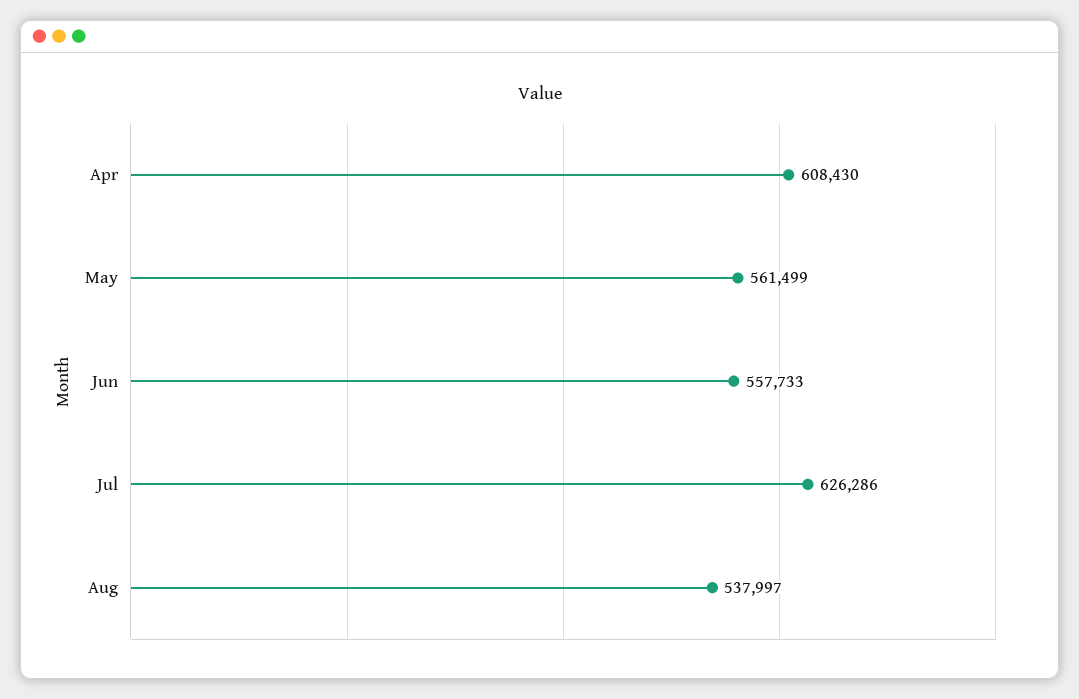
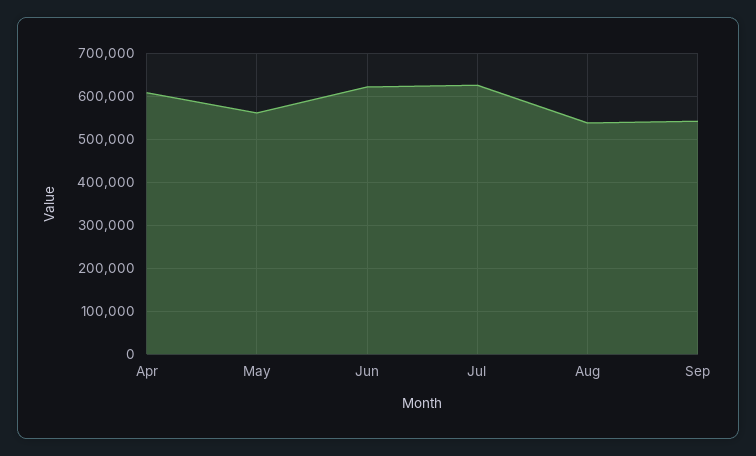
Jun: 557733 -> 620000
Sep: none -> 540000

